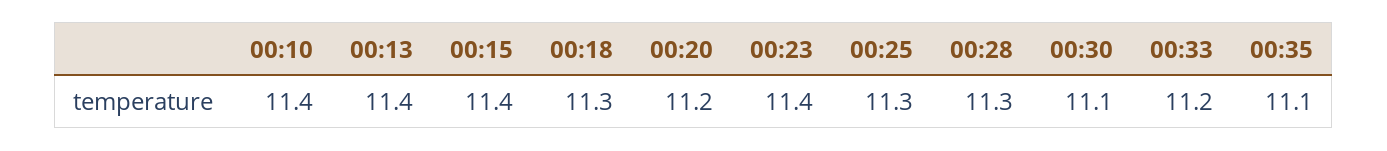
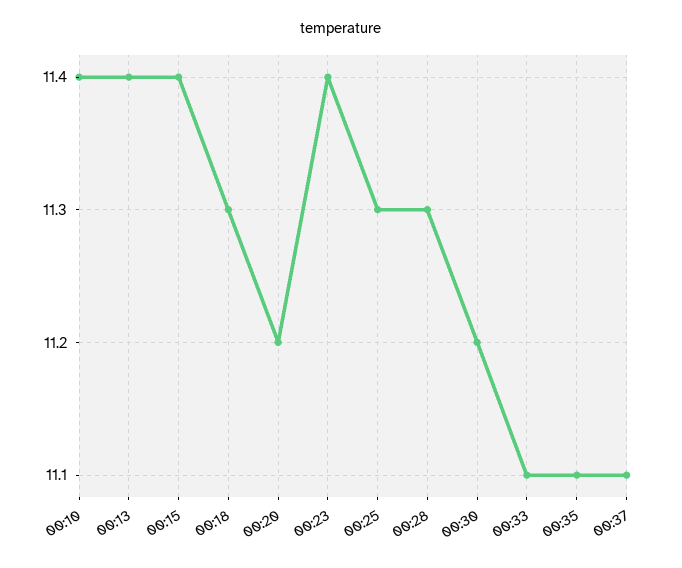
00:30: 11.1 -> 11.2
00:33: 11.2 -> 11.1
00:37: none -> 11.1

